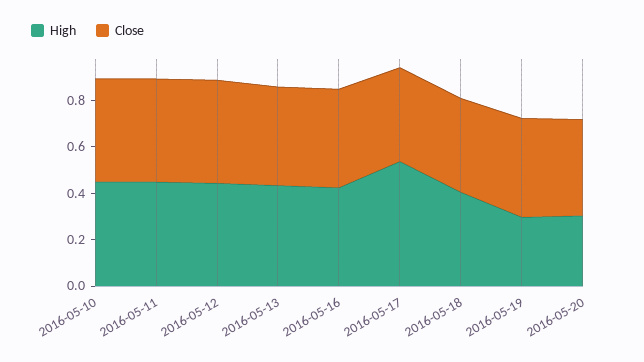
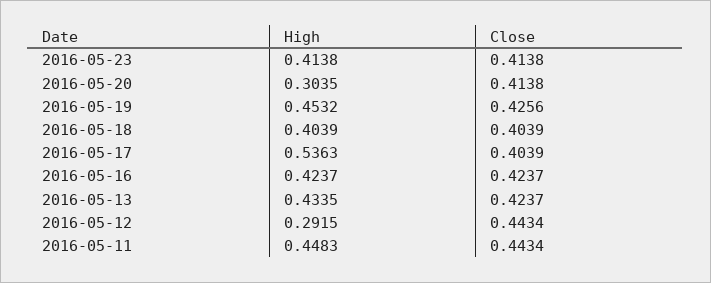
High, 2016-05-10: 0.45 -> none
Close, 2016-05-10: 0.45 -> none
High, 2016-05-12: 0.45 -> 0.2915
High, 2016-05-19: 0.3 -> 0.4532
High, 2016-05-23: none -> 0.4138
Close, 2016-05-23: none -> 0.4138

